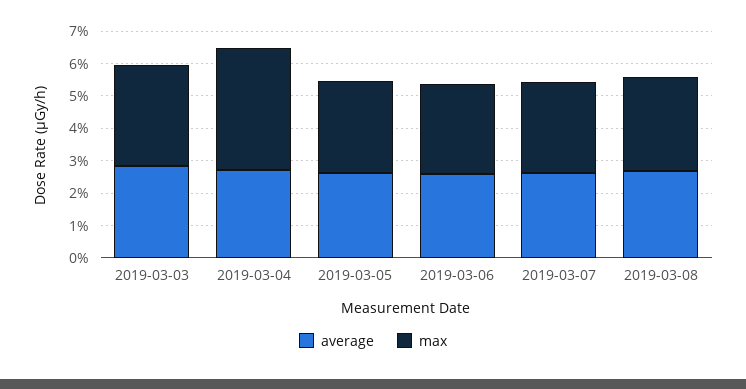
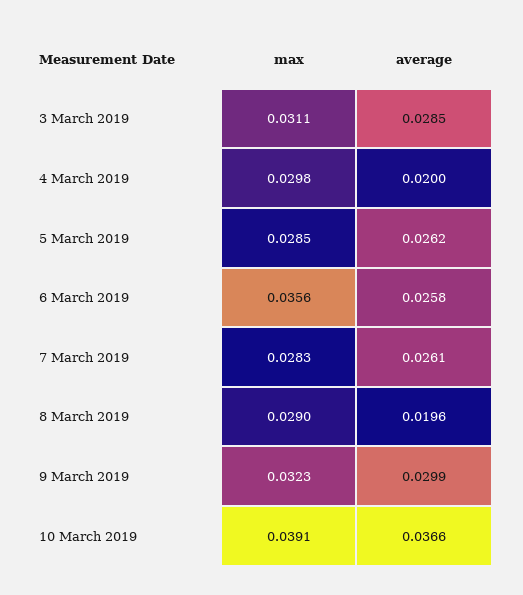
average, 2019-03-04: 0.0275 -> 0.02
max, 2019-03-04: 0.0375 -> 0.0298
max, 2019-03-06: 0.0275 -> 0.0356
average, 2019-03-08: 0.0275 -> 0.0196
max, 9 March 2019: none -> 0.0323
average, 9 March 2019: none -> 0.0299
max, 10 March 2019: none -> 0.0391
average, 10 March 2019: none -> 0.0366

